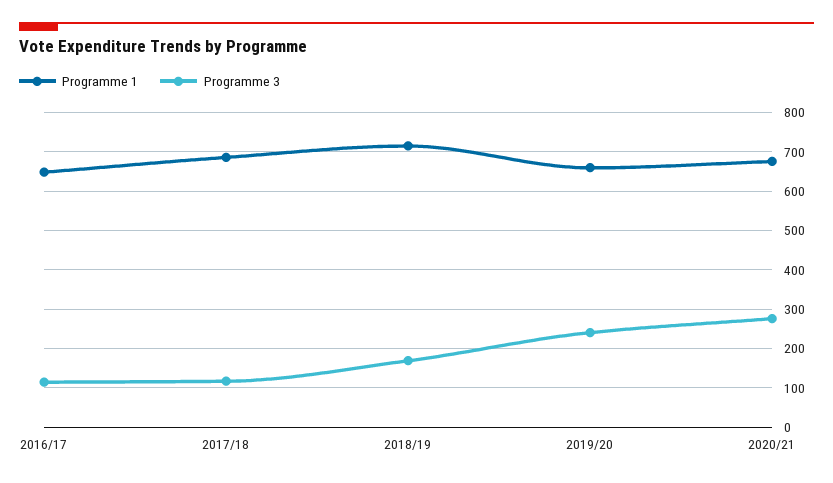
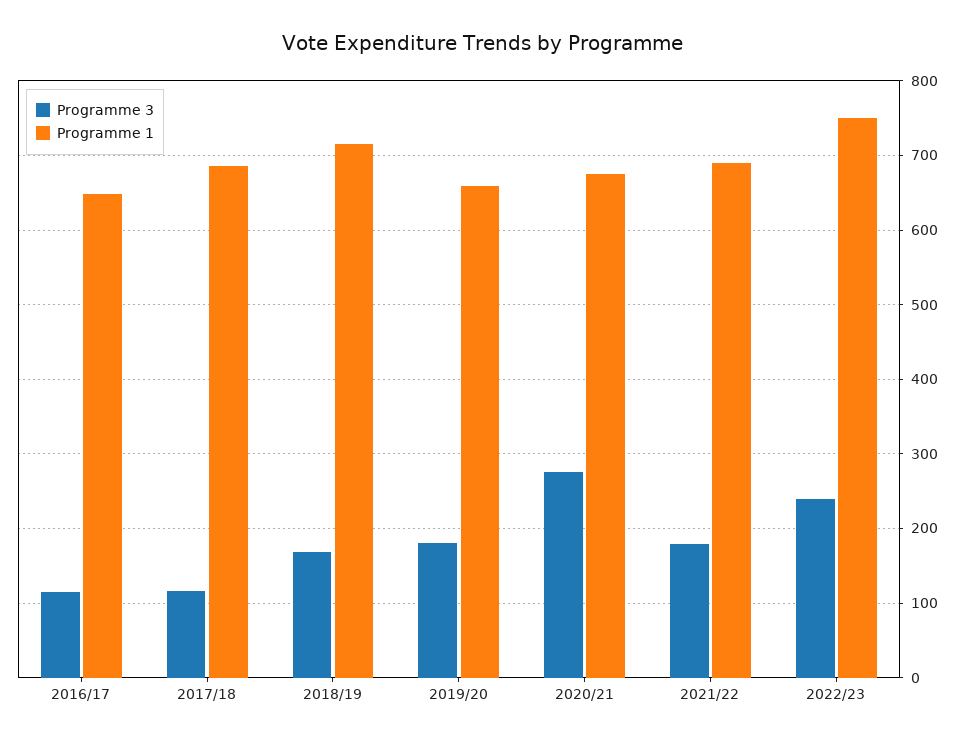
Programme 3, 2019/20: 240 -> 180
Programme 3, 2021/22: none -> 180
Programme 1, 2021/22: none -> 690
Programme 3, 2022/23: none -> 240
Programme 1, 2022/23: none -> 750

